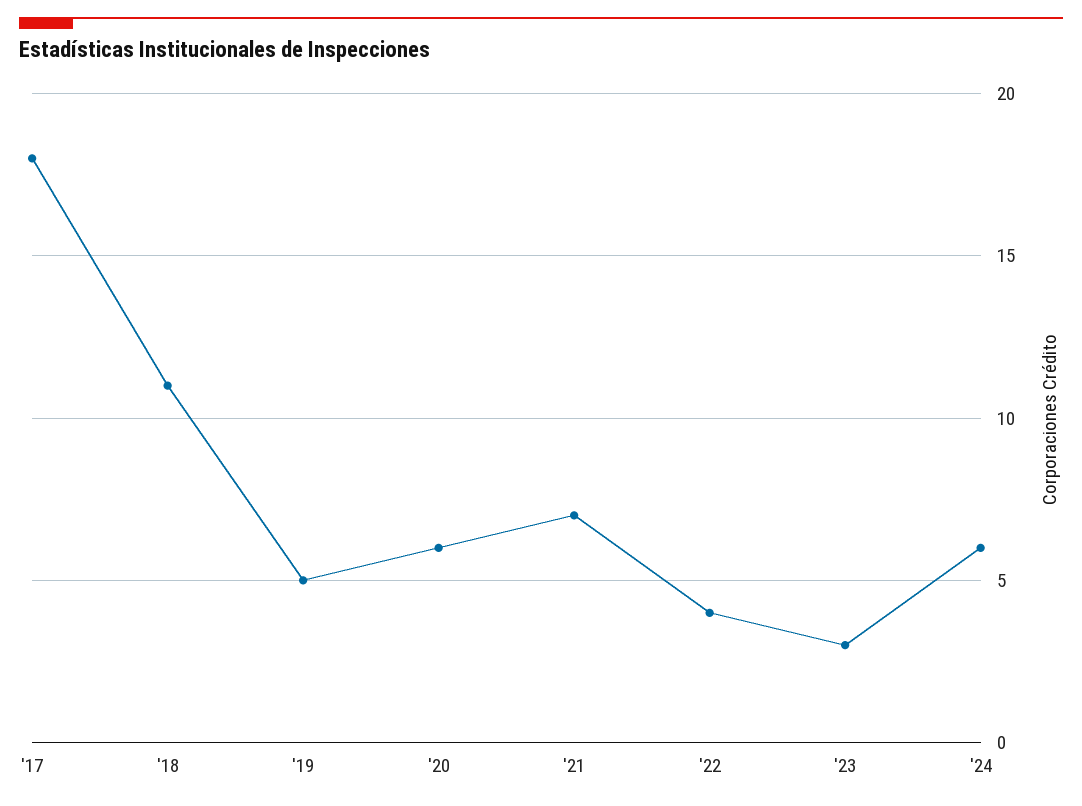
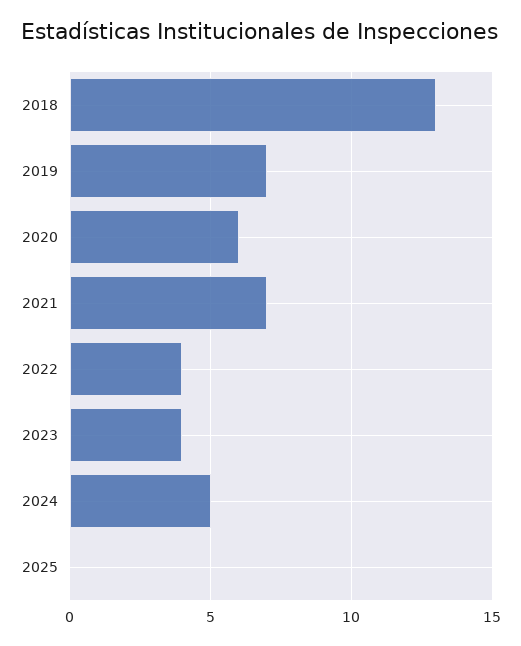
'17: 18 -> none
'18: 11 -> 13
'19: 5 -> 7
'23: 3 -> 4
'24: 6 -> 5
2025: none -> 0

